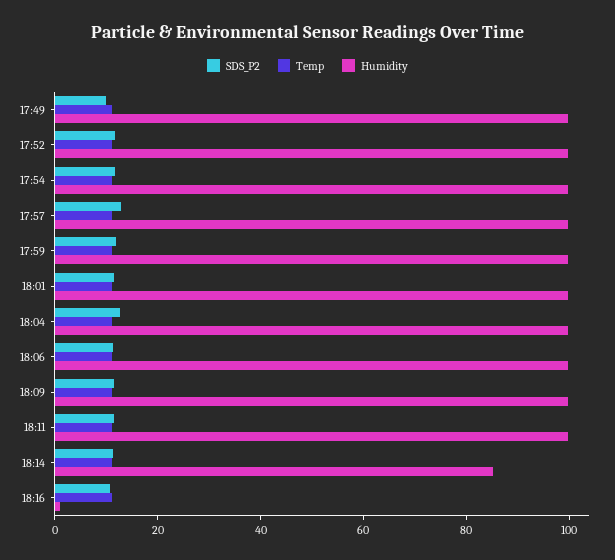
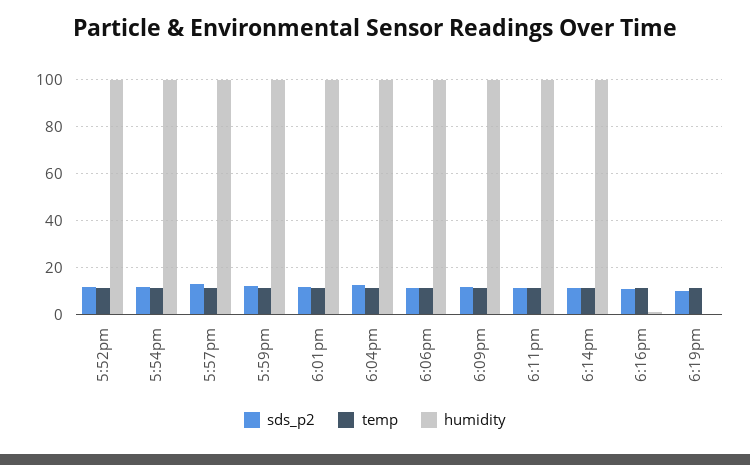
SDS_P2, 17:49: 10 -> none
Temp, 17:49: 10 -> none
Humidity, 17:49: 100 -> none
Humidity, 18:14: 85 -> 100
SDS_P2, 6:19pm: none -> 10
Temp, 6:19pm: none -> 10
Humidity, 6:19pm: none -> 0

